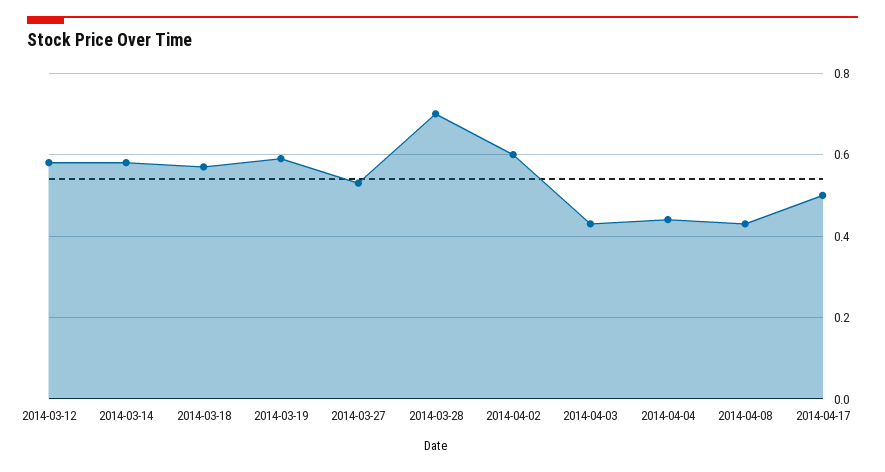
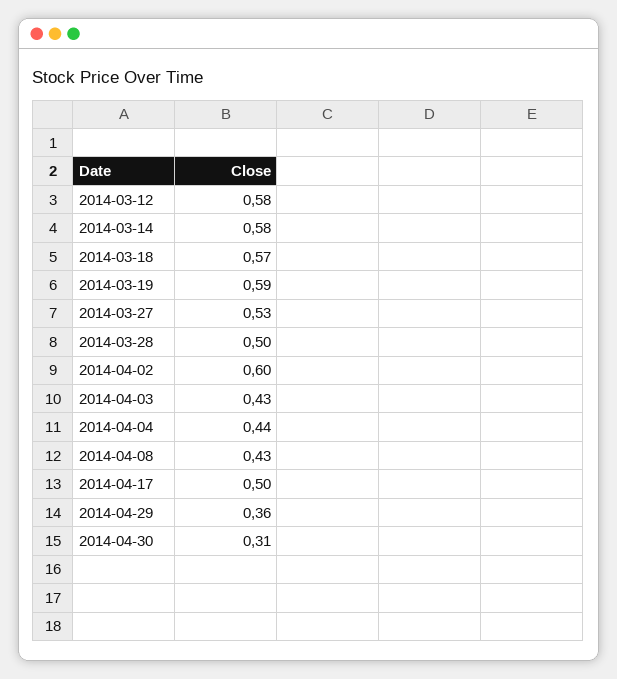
2014-03-28: 0.7 -> 0.5
2014-04-29: none -> 0.36
2014-04-30: none -> 0.31

